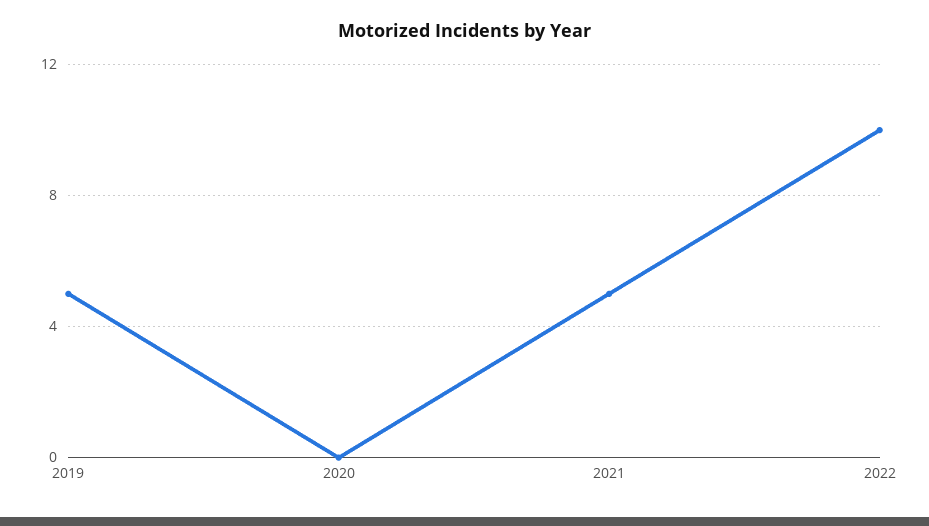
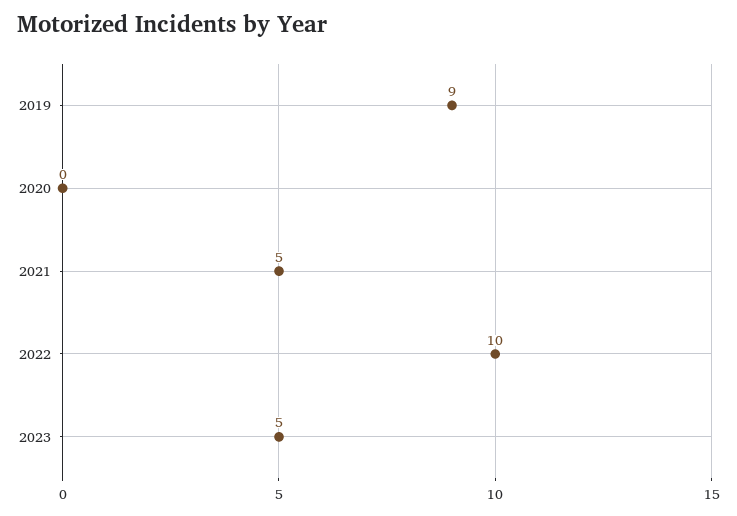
2019: 5 -> 9
2023: none -> 5

